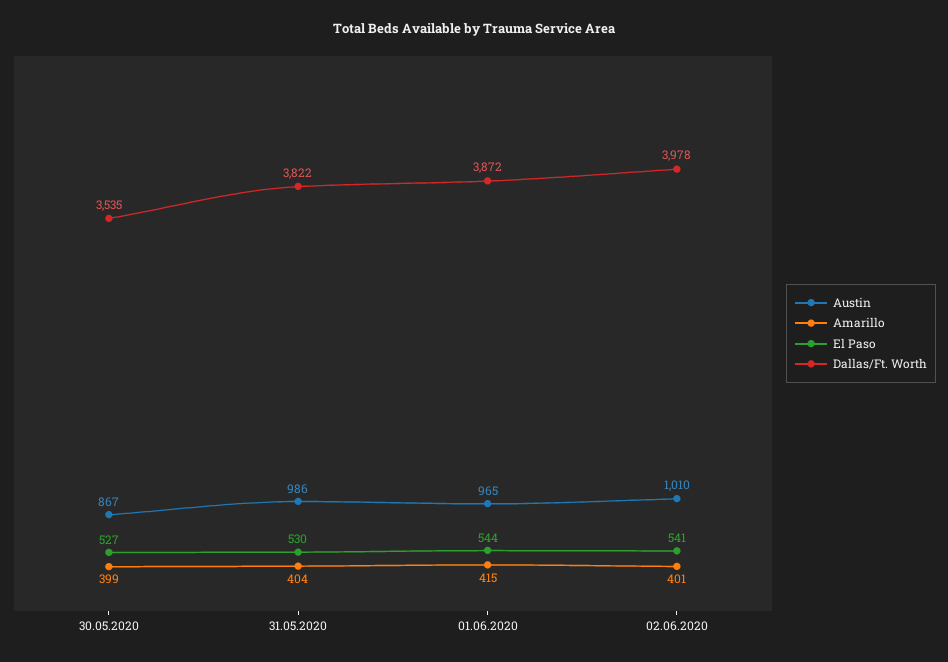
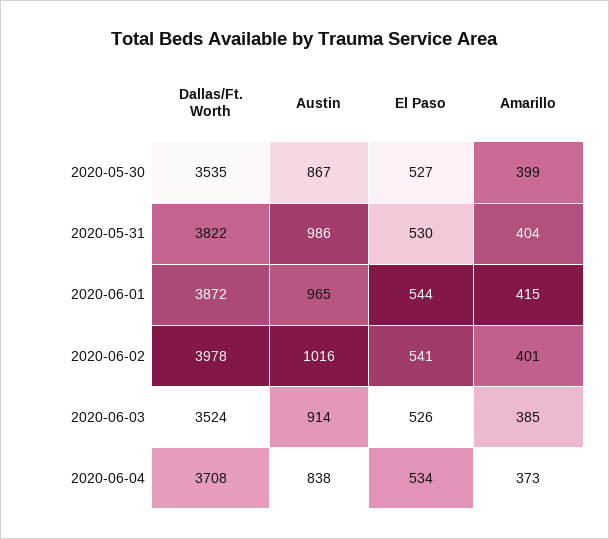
Austin, 02.06.2020: 1010 -> 1016
Dallas/Ft. Worth, 2020-06-03: none -> 3524
Austin, 2020-06-03: none -> 914
El Paso, 2020-06-03: none -> 526
Amarillo, 2020-06-03: none -> 385
Dallas/Ft. Worth, 2020-06-04: none -> 3708
Austin, 2020-06-04: none -> 838
El Paso, 2020-06-04: none -> 534
Amarillo, 2020-06-04: none -> 373

